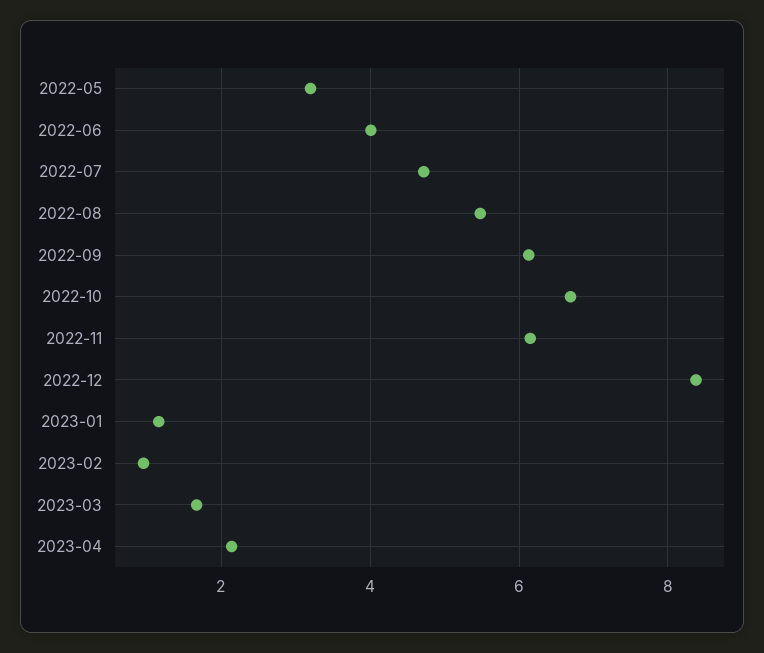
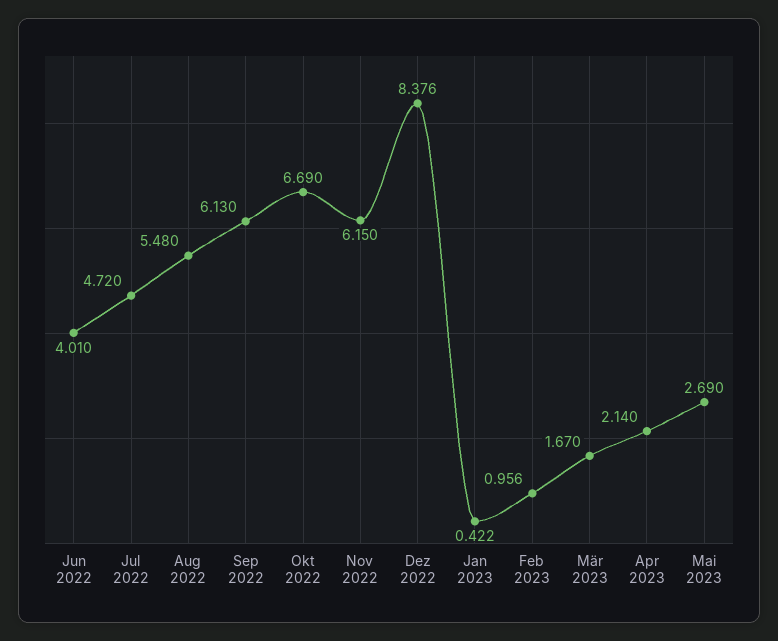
2022-05: 3.2 -> none
2023-01: 1.2 -> 0.422
Mai 2023: none -> 2.69

